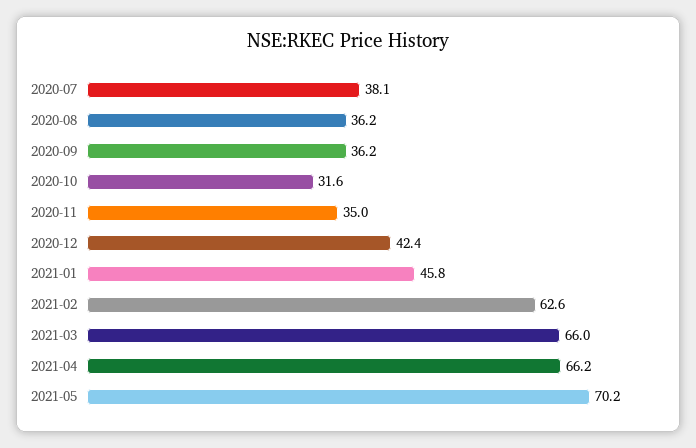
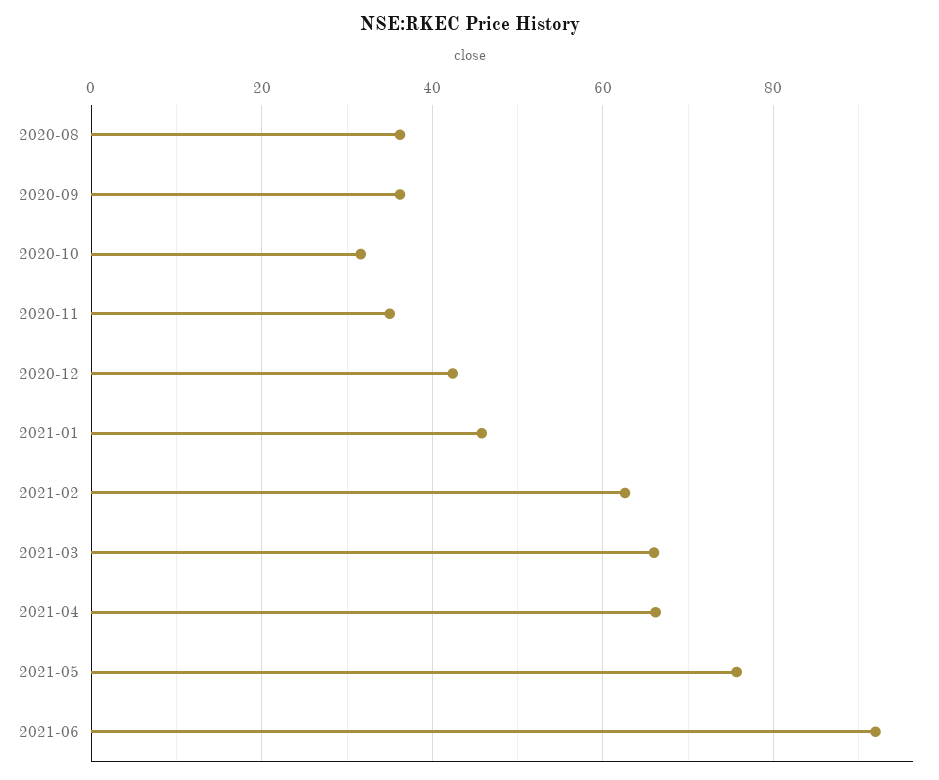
2020-07: 38.1 -> none
2021-05: 70.2 -> 76
2021-06: none -> 92

